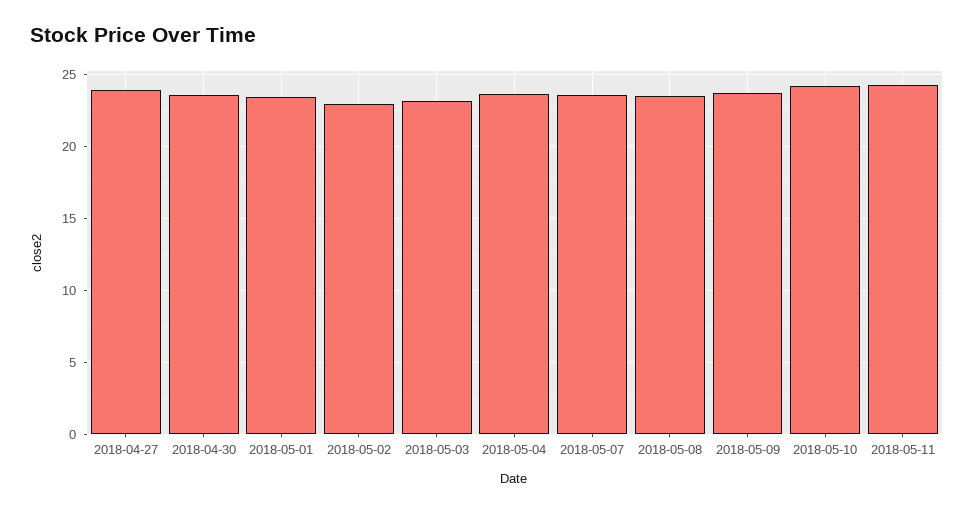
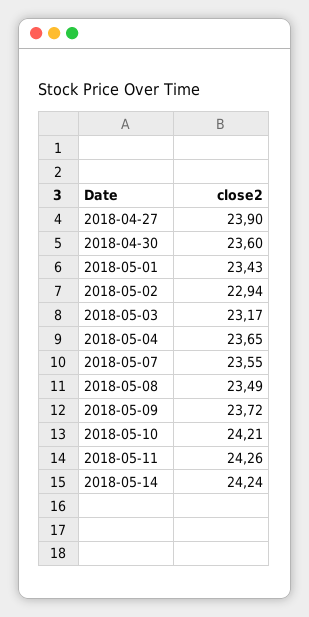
2018-05-14: none -> 24.24

